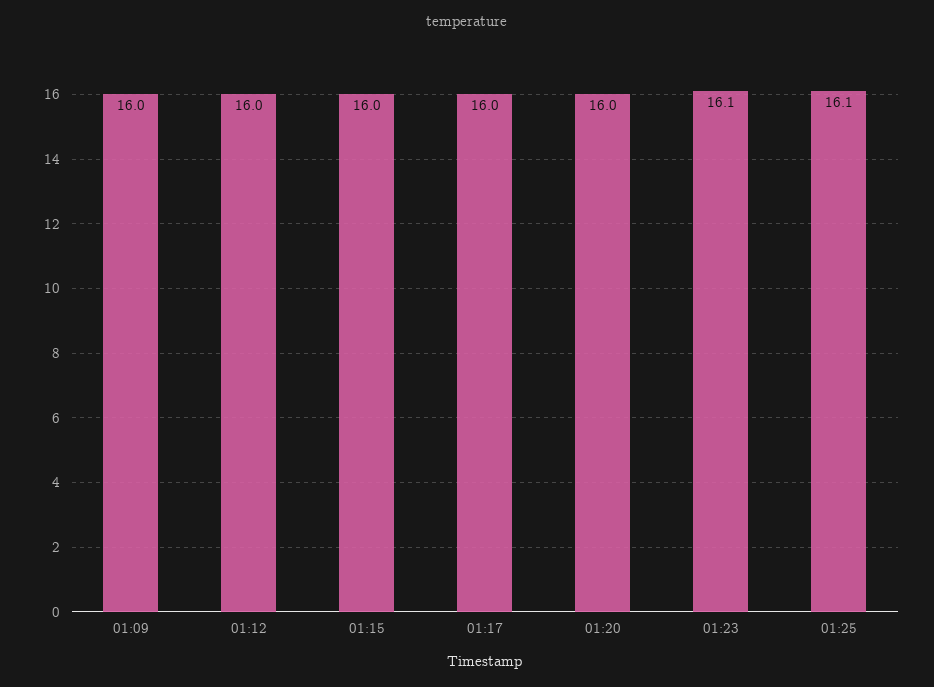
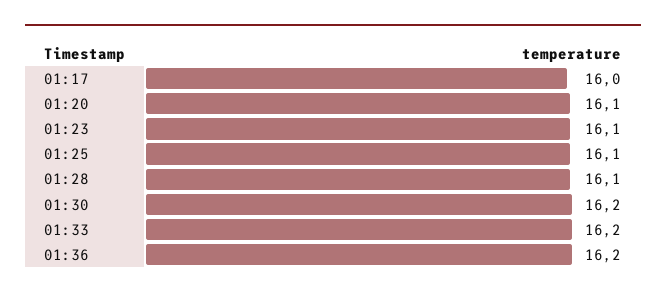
01:09: 16 -> none
01:12: 16 -> none
01:15: 16 -> none
01:20: 16 -> 16.1
01:28: none -> 16.1
01:30: none -> 16.2
01:33: none -> 16.2
01:36: none -> 16.2

